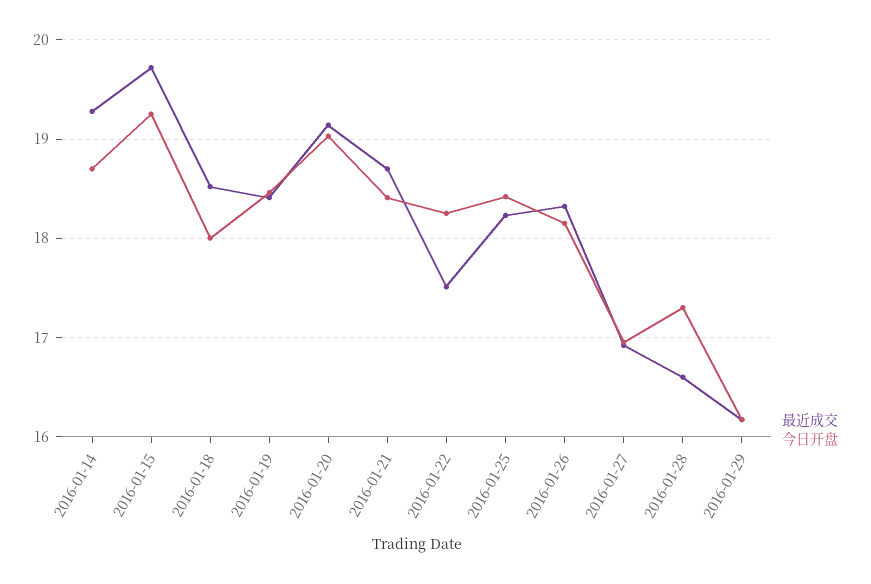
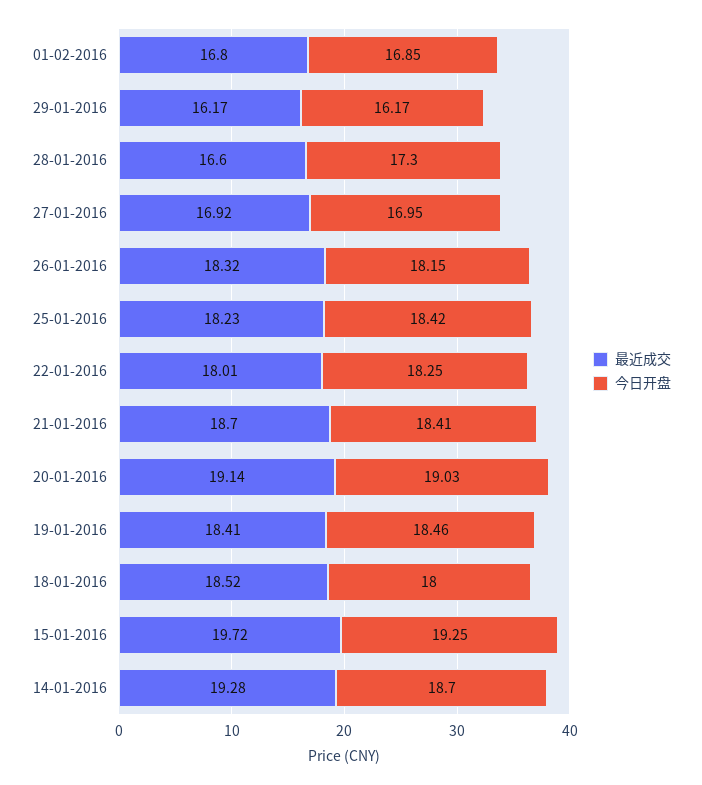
最近成交, 2016-01-22: 17.5 -> 18.01
最近成交, 01-02-2016: none -> 16.8
今日开盘, 01-02-2016: none -> 16.85

